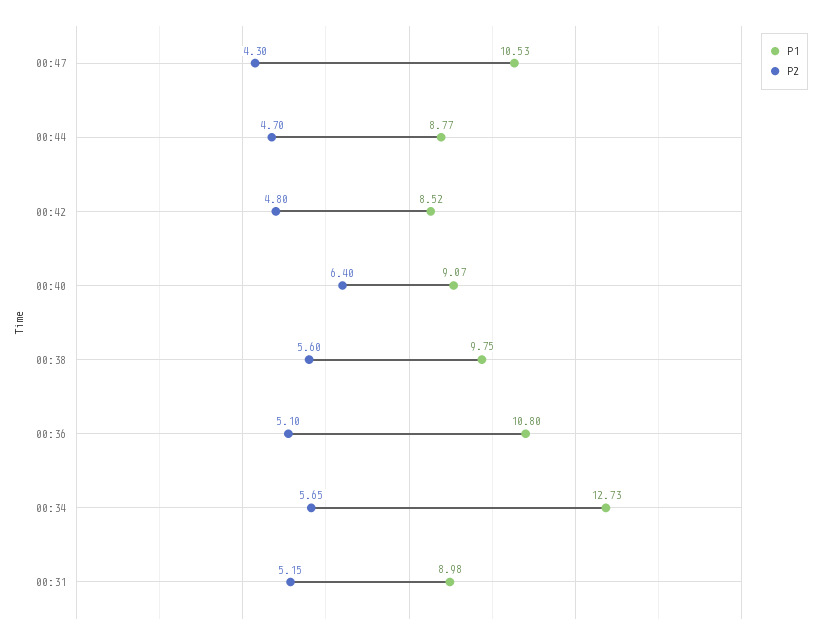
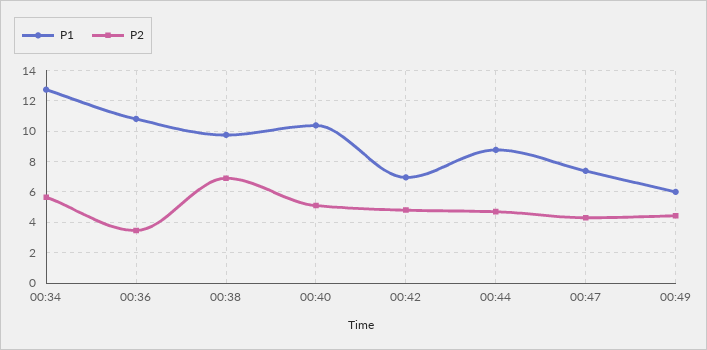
P1, 00:47: 10.53 -> 7.5
P1, 00:42: 8.52 -> 7
P1, 00:40: 9.07 -> 10.5
P2, 00:40: 6.4 -> 5
P2, 00:38: 5.6 -> 7
P2, 00:36: 5.1 -> 3.5
P1, 00:31: 8.98 -> none
P2, 00:31: 5.15 -> none
P1, 00:49: none -> 6
P2, 00:49: none -> 4.5

